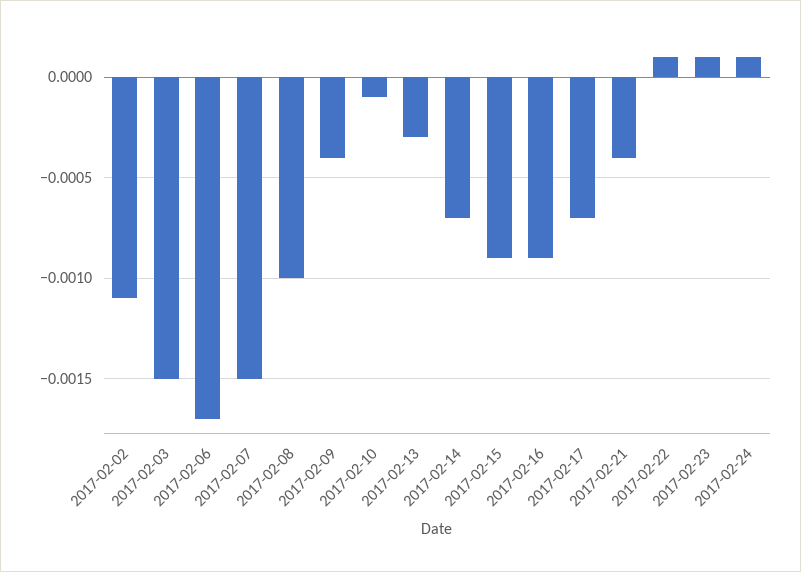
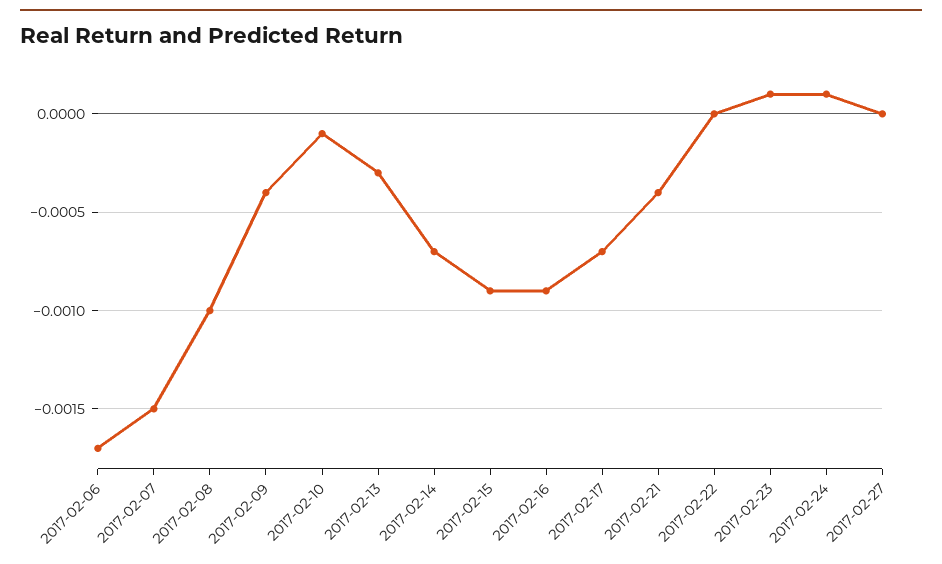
2017-02-02: -0.0011 -> none
2017-02-03: -0.0015 -> none
2017-02-22: 0.0001 -> 0
2017-02-27: none -> 0

